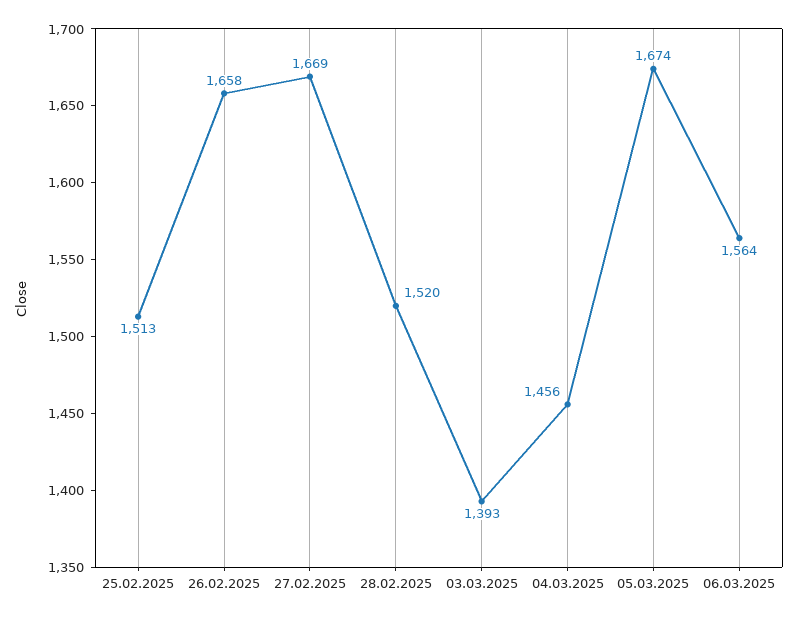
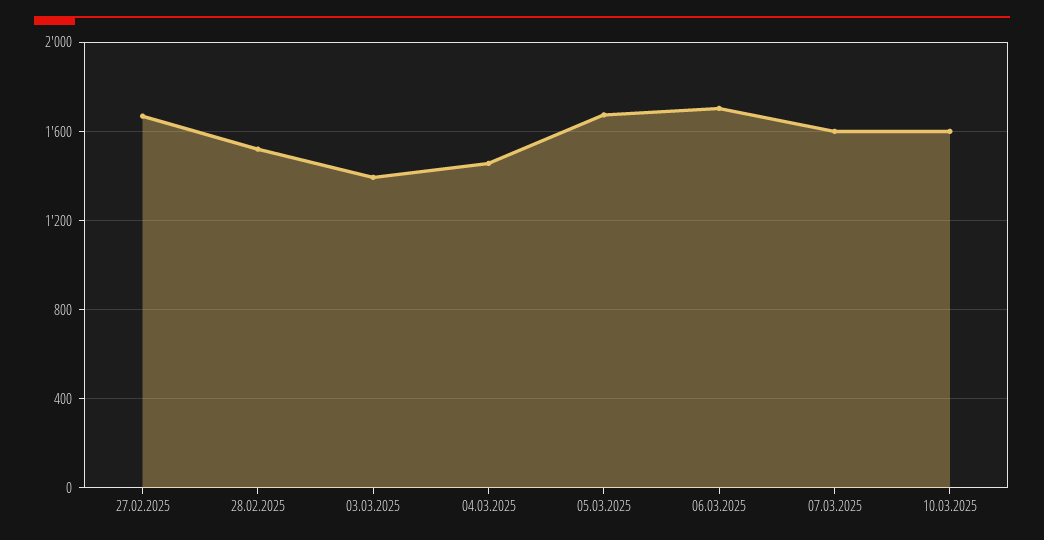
25.02.2025: 1513 -> none
26.02.2025: 1658 -> none
06.03.2025: 1564 -> 1700
07.03.2025: none -> 1600
10.03.2025: none -> 1600

